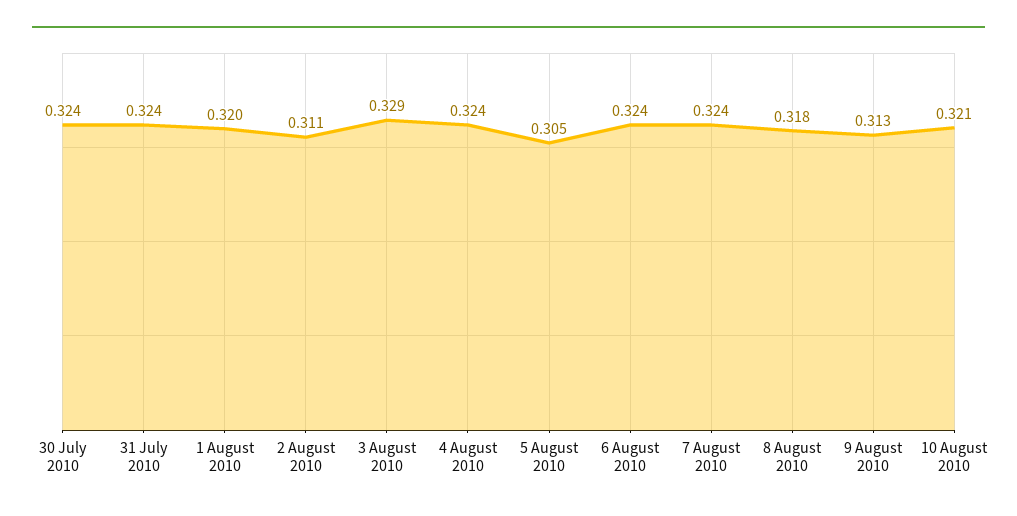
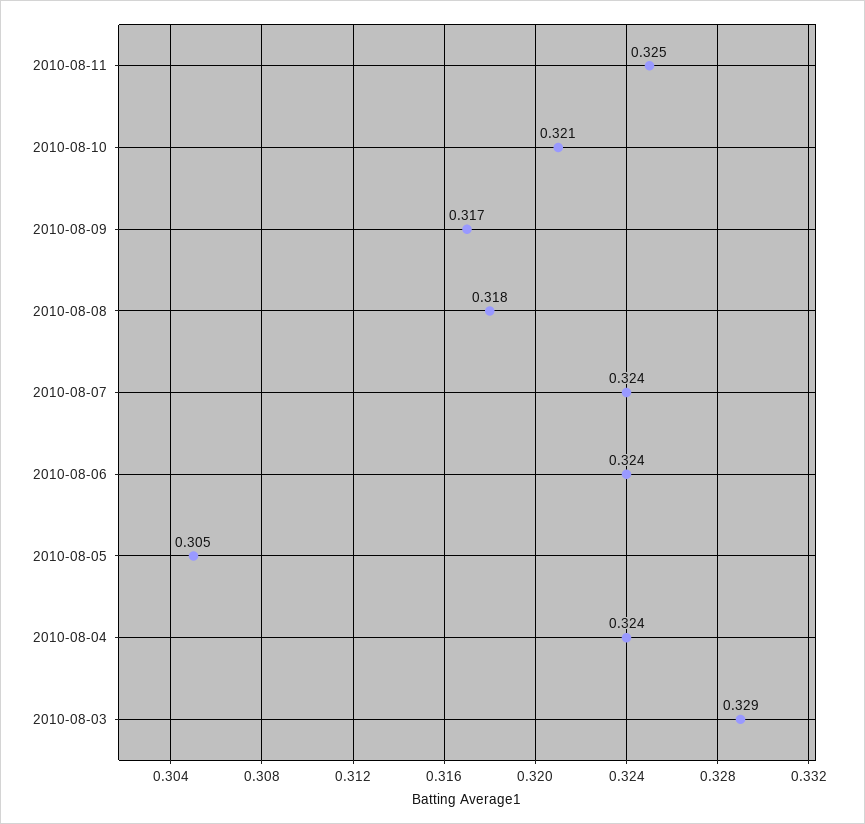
30 July 2010: 0.324 -> none
31 July 2010: 0.324 -> none
1 August 2010: 0.32 -> none
2 August 2010: 0.311 -> none
9 August 2010: 0.313 -> 0.317
2010-08-11: none -> 0.325

